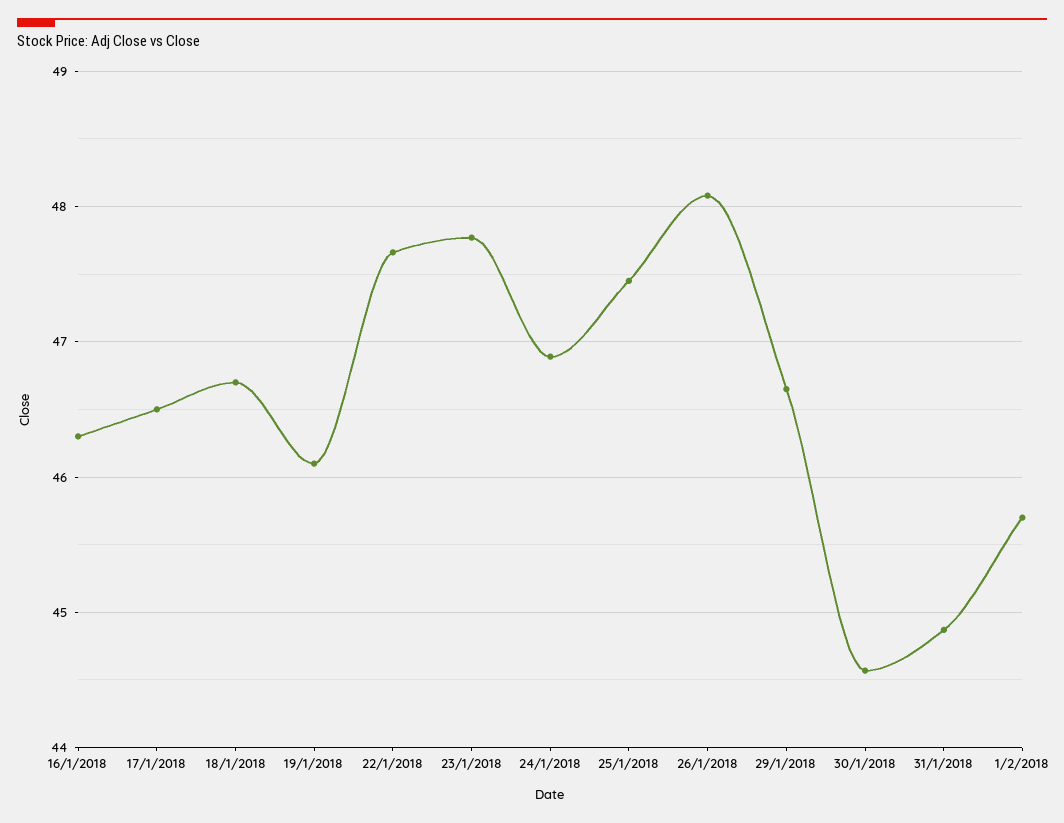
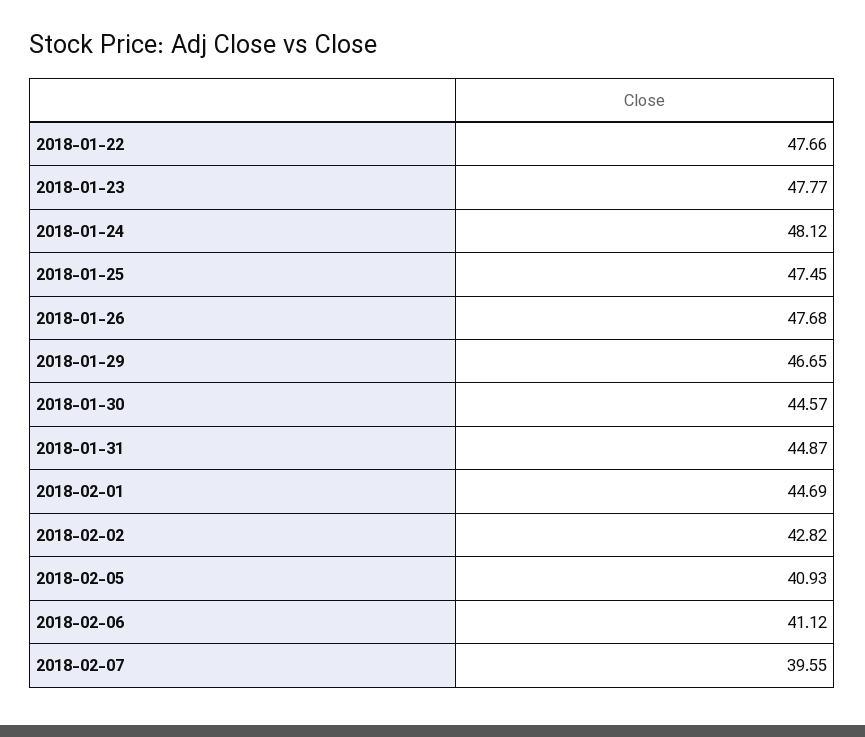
16/1/2018: 46.3 -> none
17/1/2018: 46.5 -> none
18/1/2018: 46.7 -> none
19/1/2018: 46.1 -> none
24/1/2018: 46.9 -> 48.12
26/1/2018: 48.1 -> 47.68
1/2/2018: 45.7 -> 44.69
2018-02-02: none -> 42.82
2018-02-05: none -> 40.93
2018-02-06: none -> 41.12
2018-02-07: none -> 39.55

